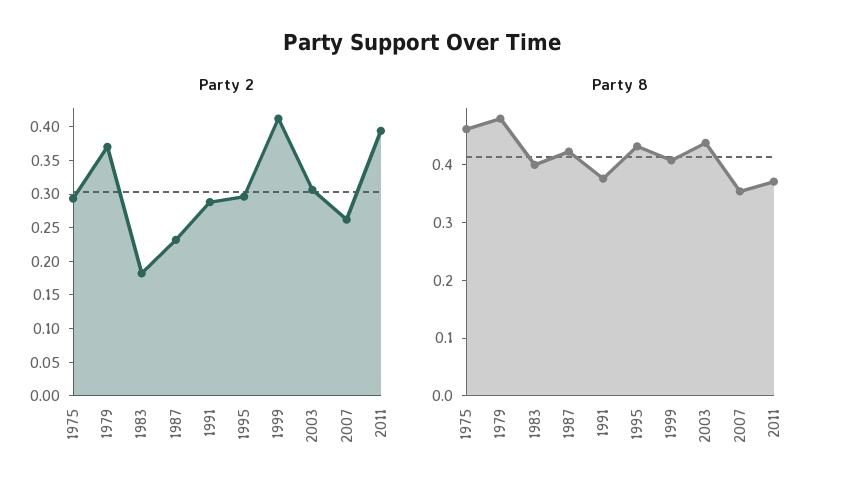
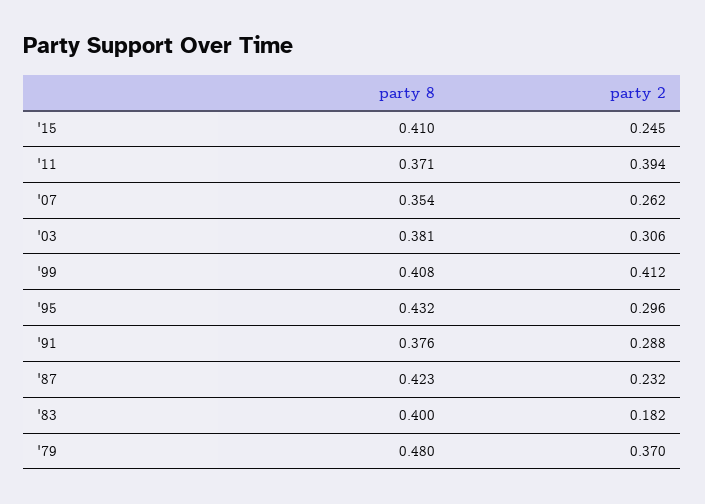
Party 2, 1975: 0.3 -> none
Party 8, 1975: 0.46 -> none
Party 8, 2003: 0.44 -> 0.381
Party 8, '15: none -> 0.41
Party 2, '15: none -> 0.245

